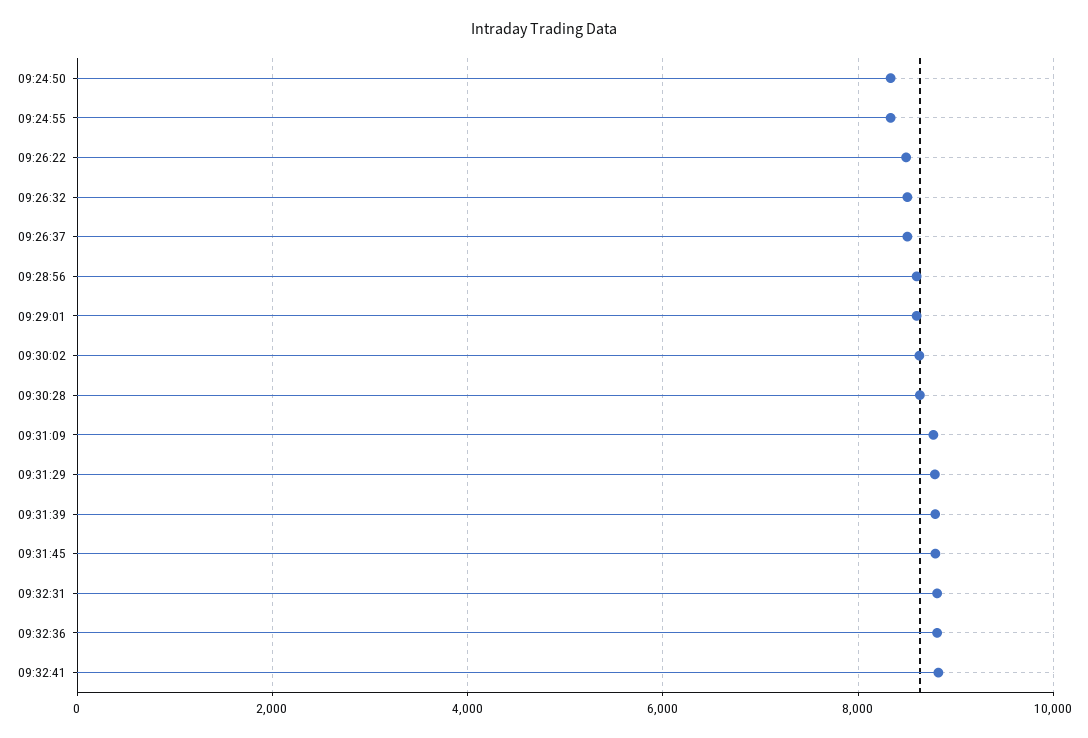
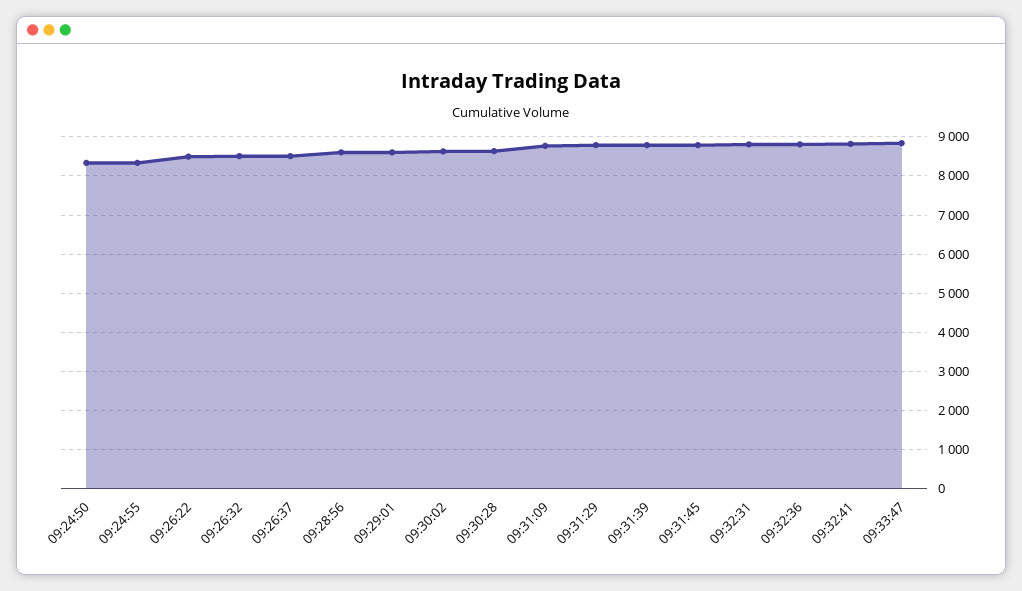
09:33:47: none -> 8800

